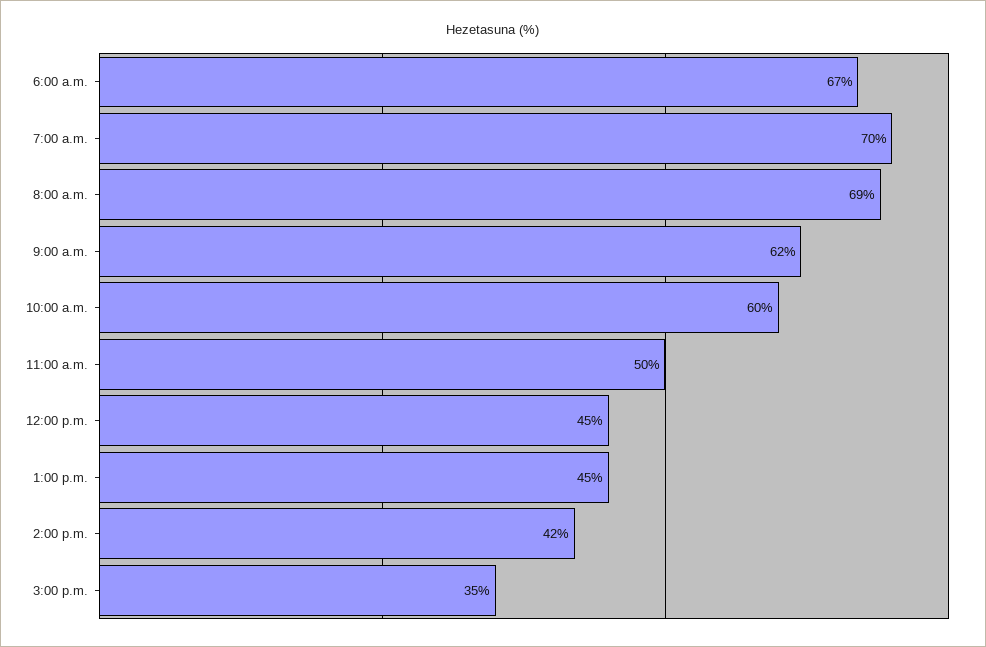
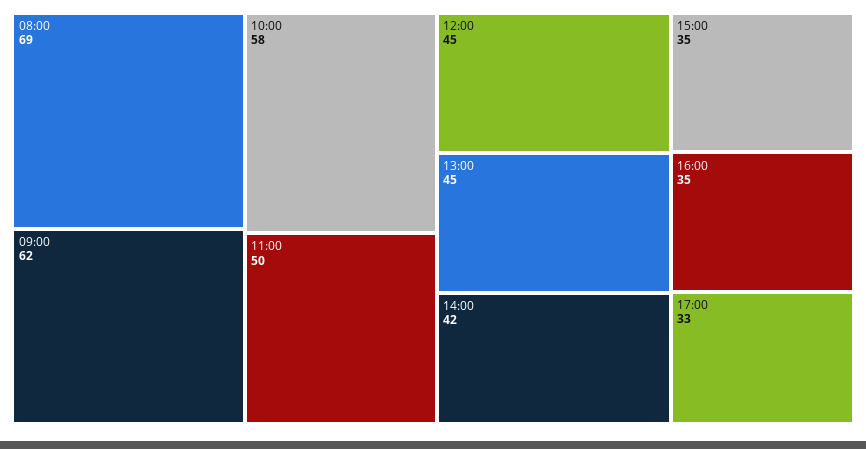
6:00 a.m.: 67 -> none
7:00 a.m.: 70 -> none
10:00 a.m.: 60 -> 58
16:00: none -> 35
17:00: none -> 33

